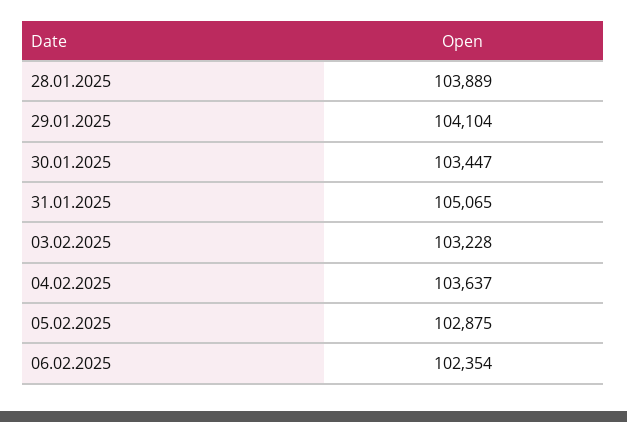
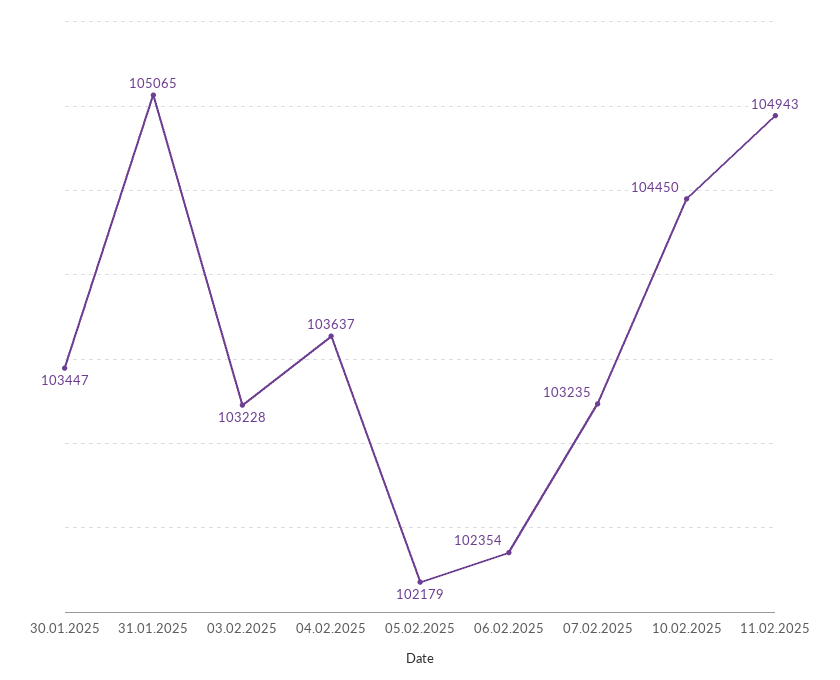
28.01.2025: 103889 -> none
29.01.2025: 104104 -> none
05.02.2025: 102875 -> 102179
07.02.2025: none -> 103235
10.02.2025: none -> 104450
11.02.2025: none -> 104943

